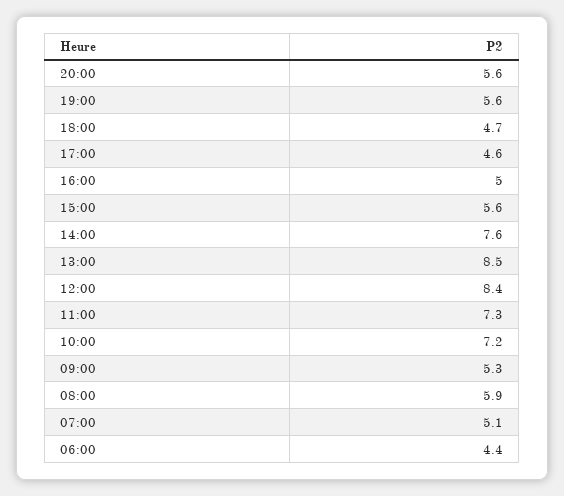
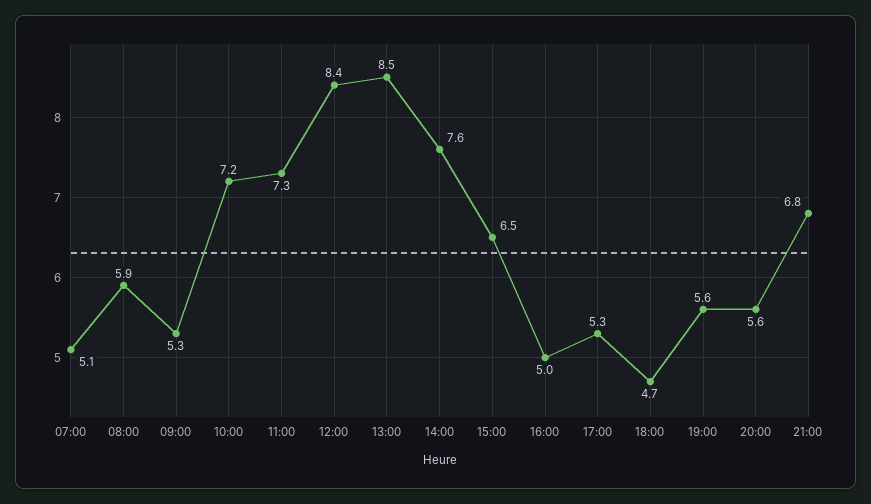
17:00: 4.6 -> 5.3
15:00: 5.6 -> 6.5
06:00: 4.4 -> none
21:00: none -> 6.8

